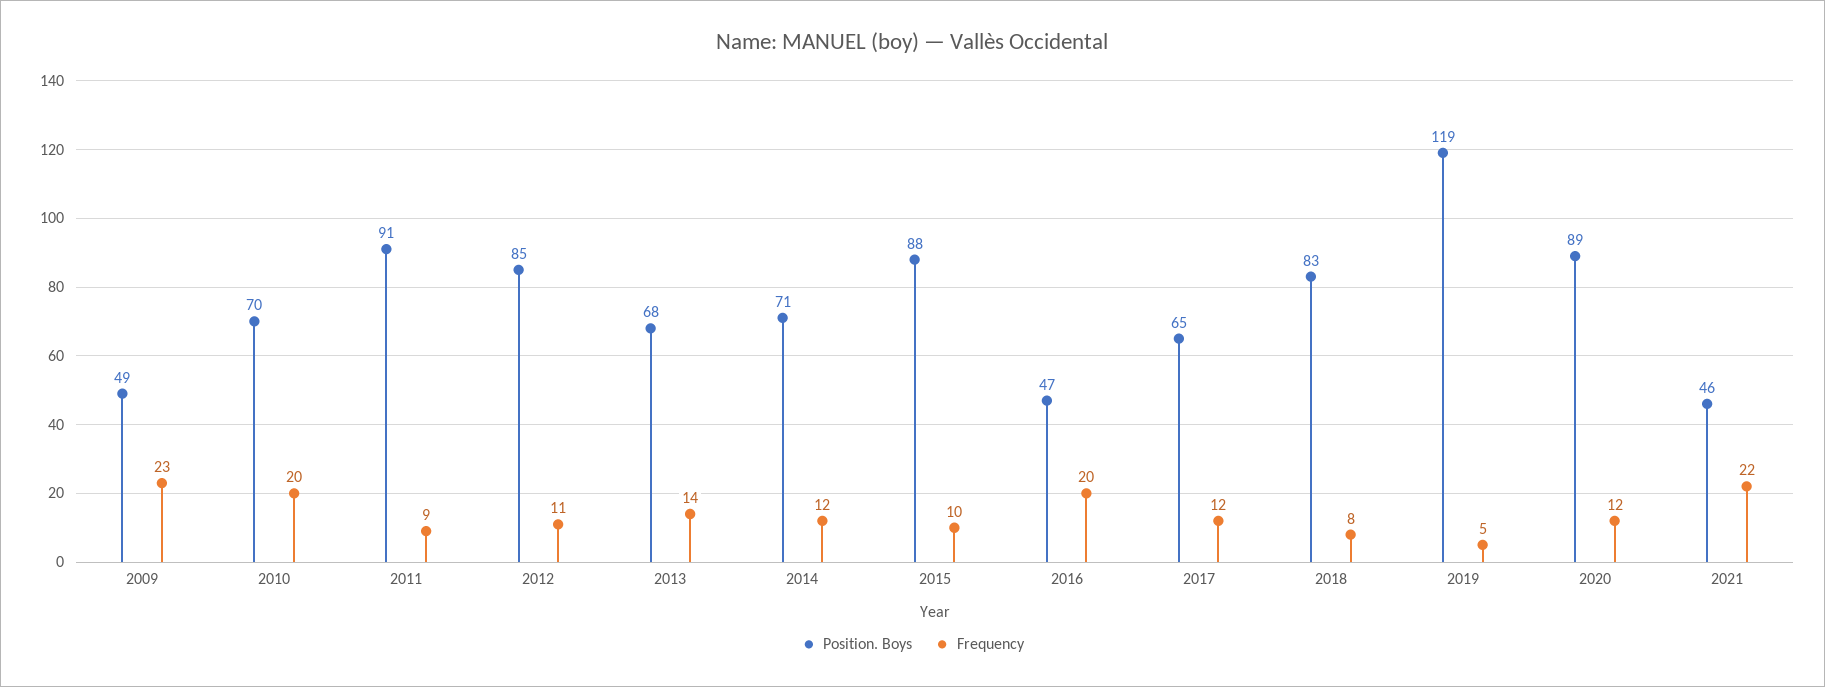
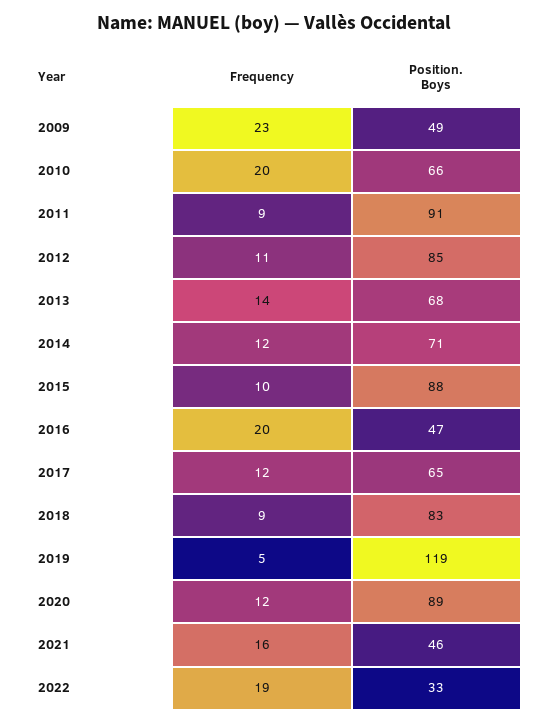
Position. Boys, 2010: 70 -> 66
Frequency, 2018: 8 -> 9
Frequency, 2021: 22 -> 16
Frequency, 2022: none -> 19
Position. Boys, 2022: none -> 33

